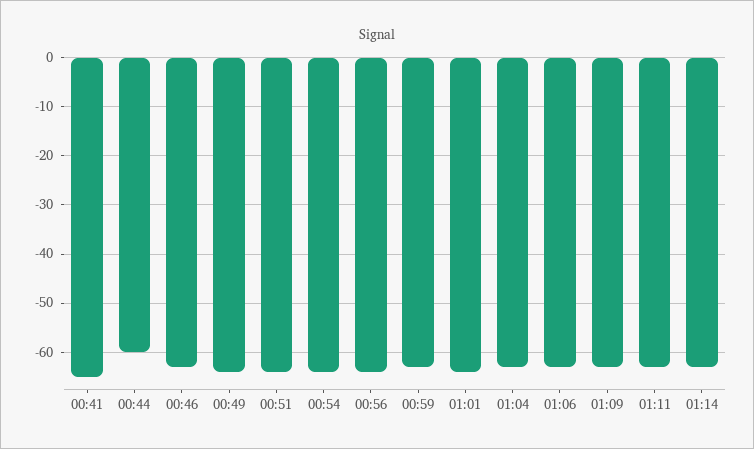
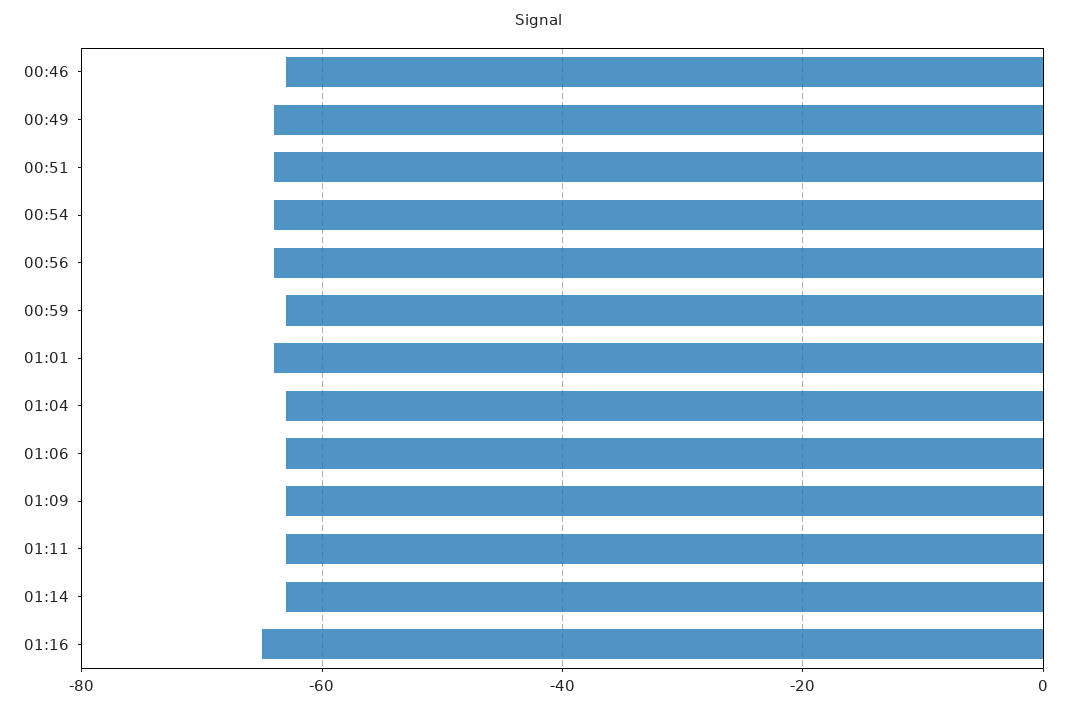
00:41: -65 -> none
00:44: -60 -> none
01:16: none -> -65

